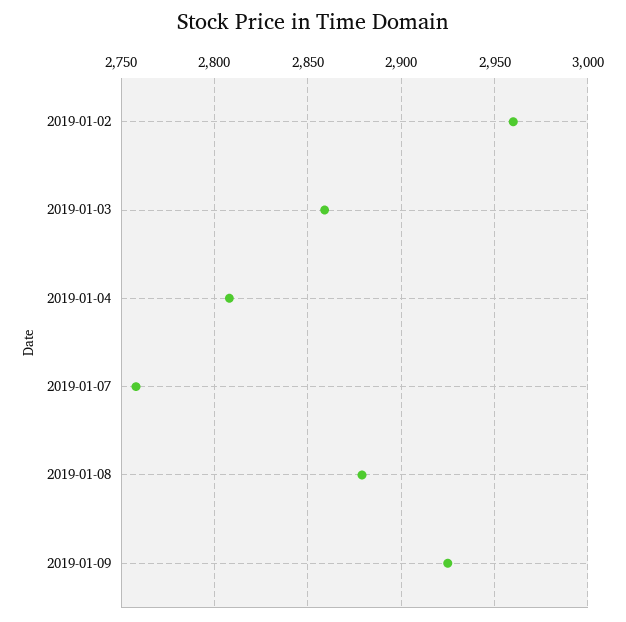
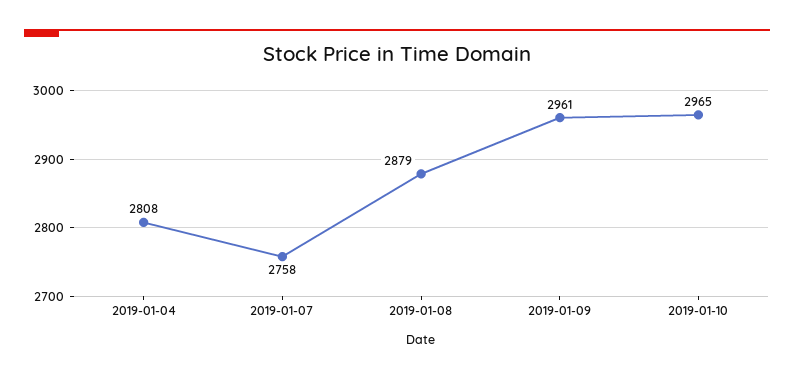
2019-01-02: 2960 -> none
2019-01-03: 2860 -> none
2019-01-09: 2925 -> 2961
2019-01-10: none -> 2965

